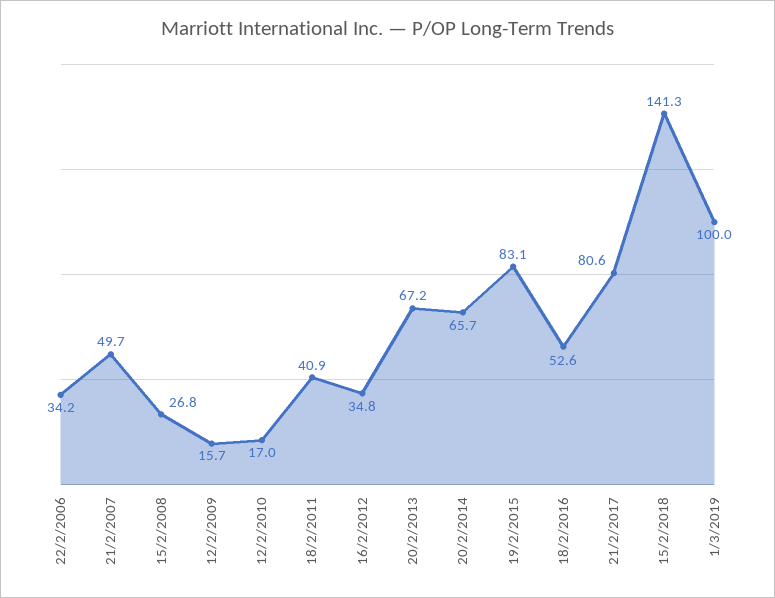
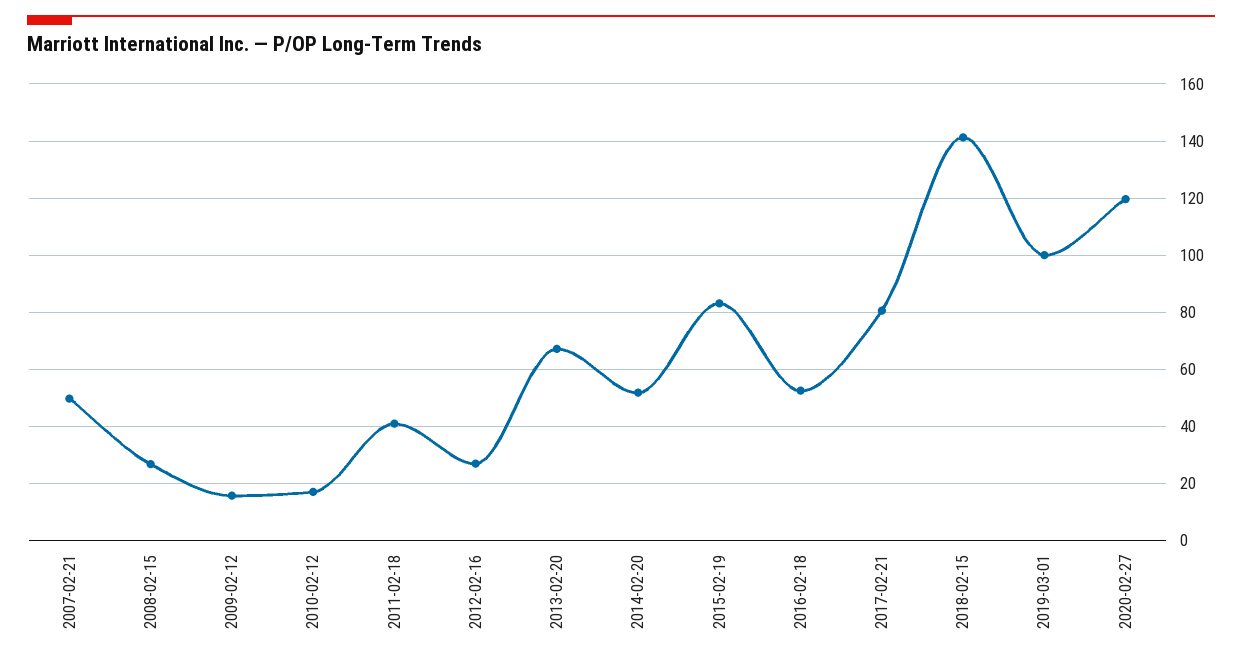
22/2/2006: 34.2 -> none
16/2/2012: 34.8 -> 27.5
20/2/2014: 65.7 -> 52.5
2020-02-27: none -> 120

